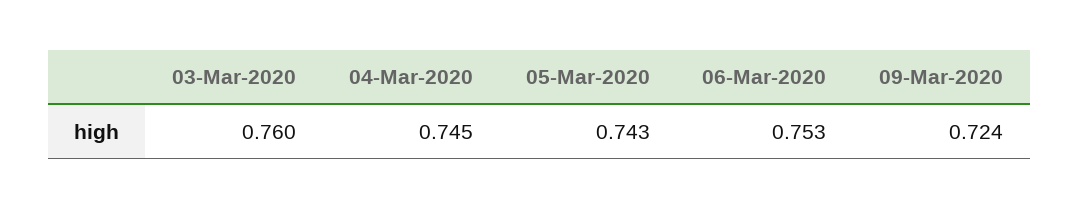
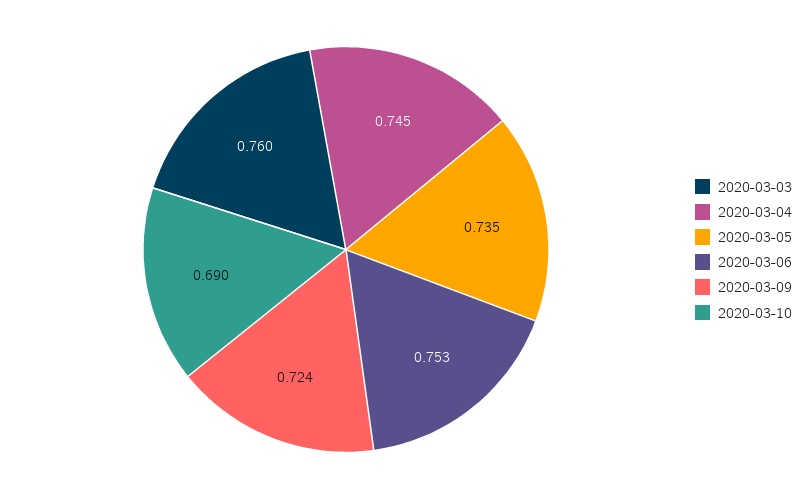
05-Mar-2020: 0.743 -> 0.735
2020-03-10: none -> 0.69

